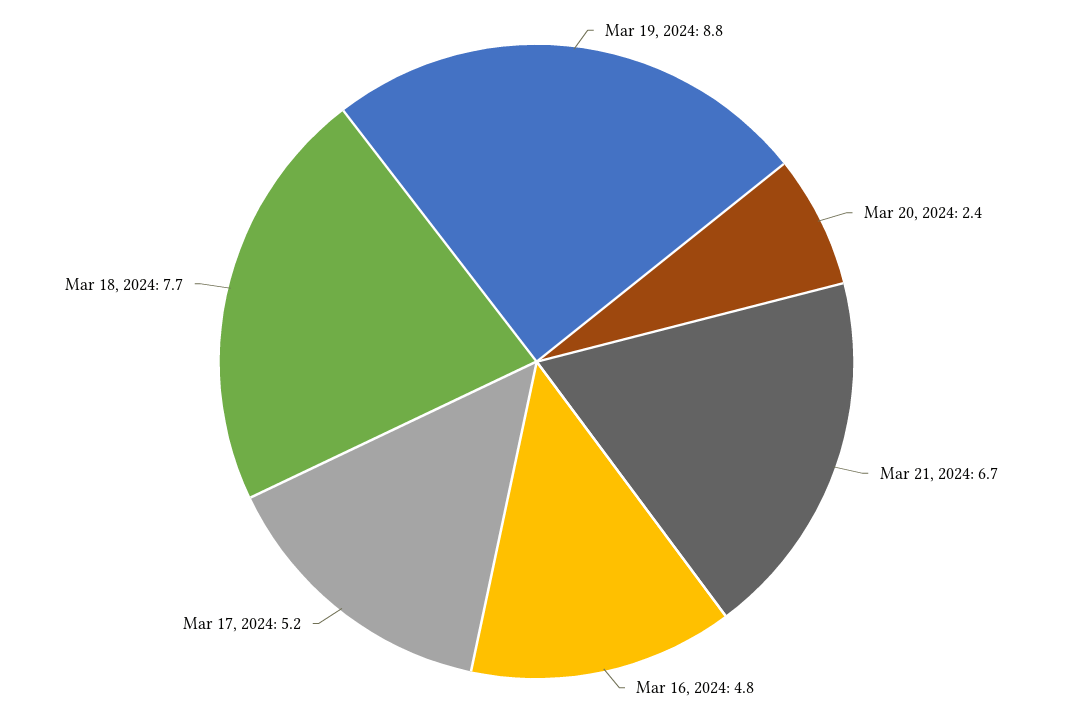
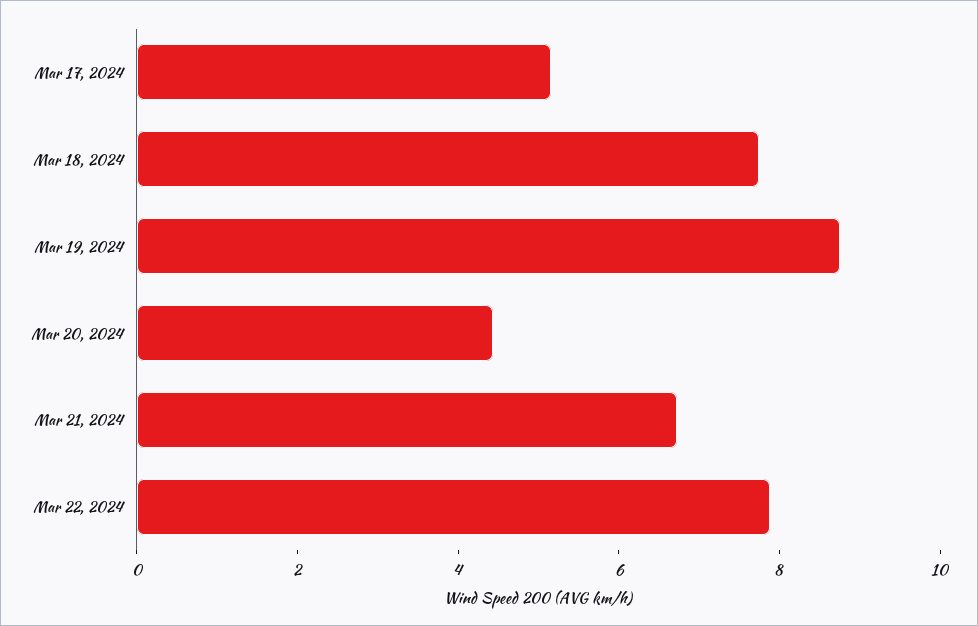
Mar 20, 2024: 2.4 -> 4.5
Mar 16, 2024: 4.8 -> none
Mar 22, 2024: none -> 8

